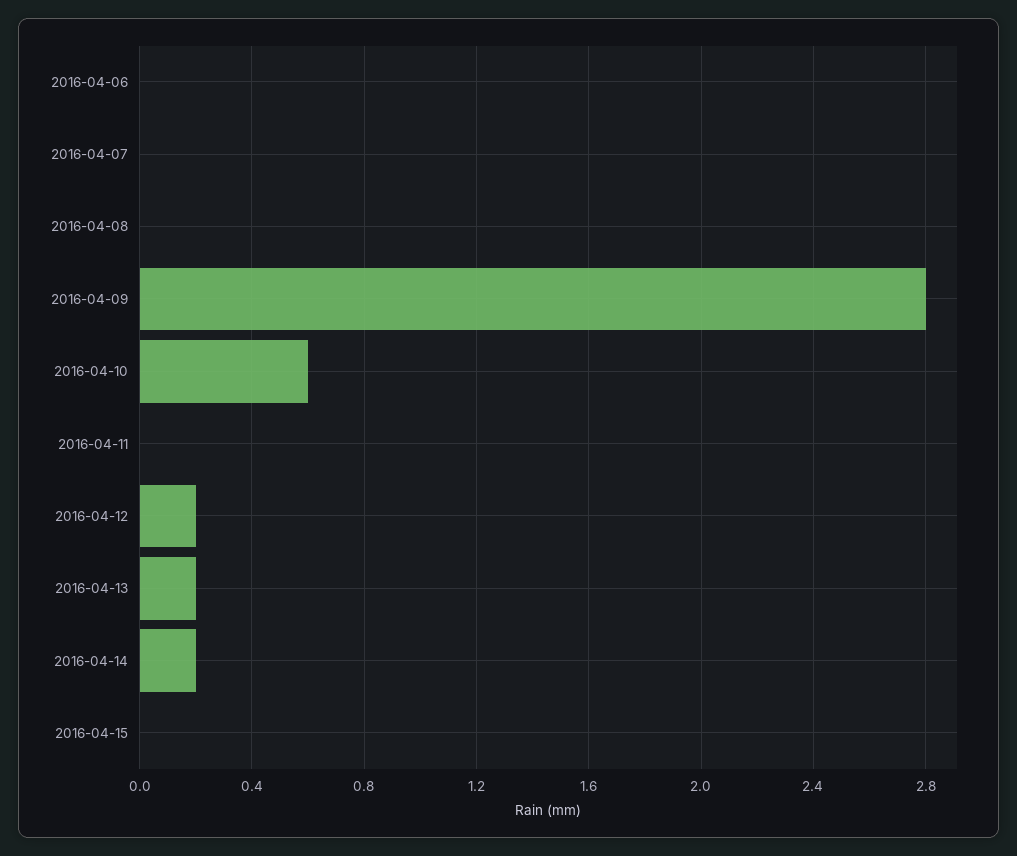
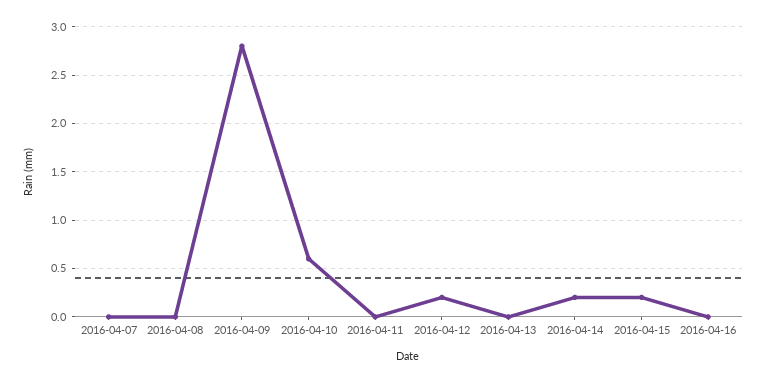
2016-04-06: 0 -> none
2016-04-13: 0.2 -> 0
2016-04-15: 0 -> 0.2
2016-04-16: none -> 0

